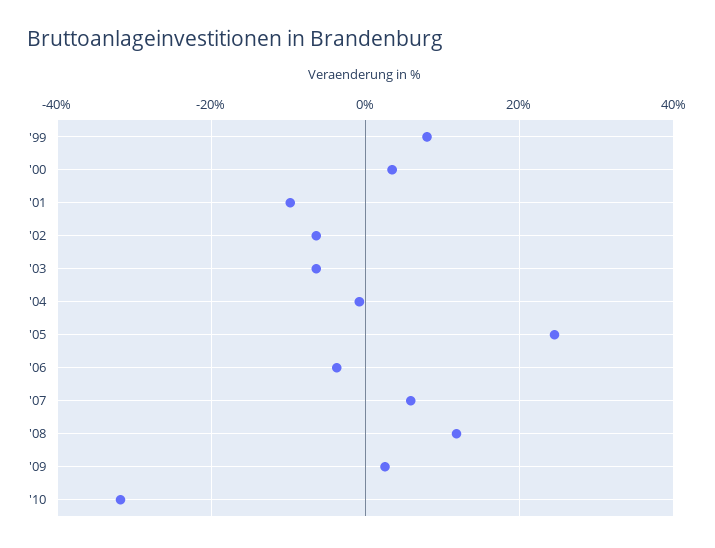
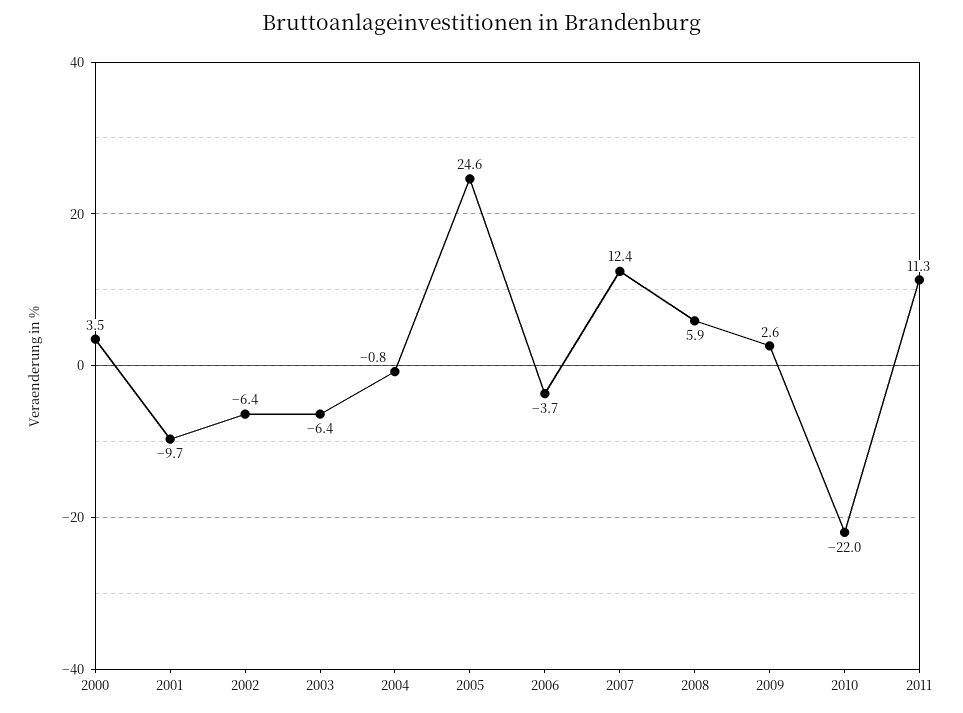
'99: 8 -> none
'07: 6 -> 12.4
'08: 12 -> 5.9
'10: -32 -> -22
2011: none -> 11.3

